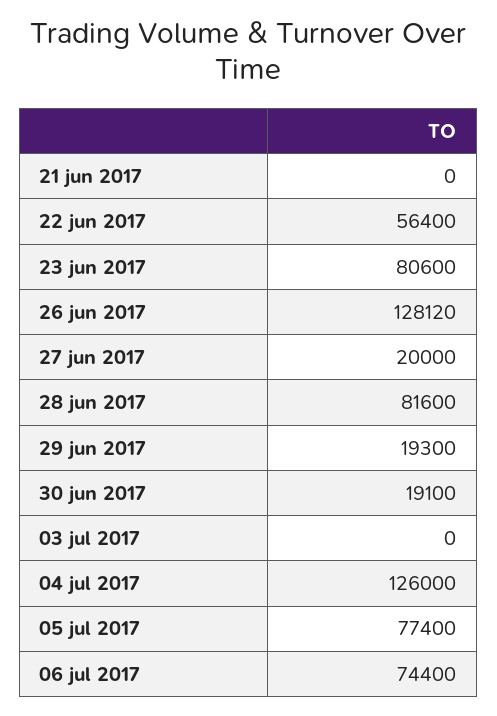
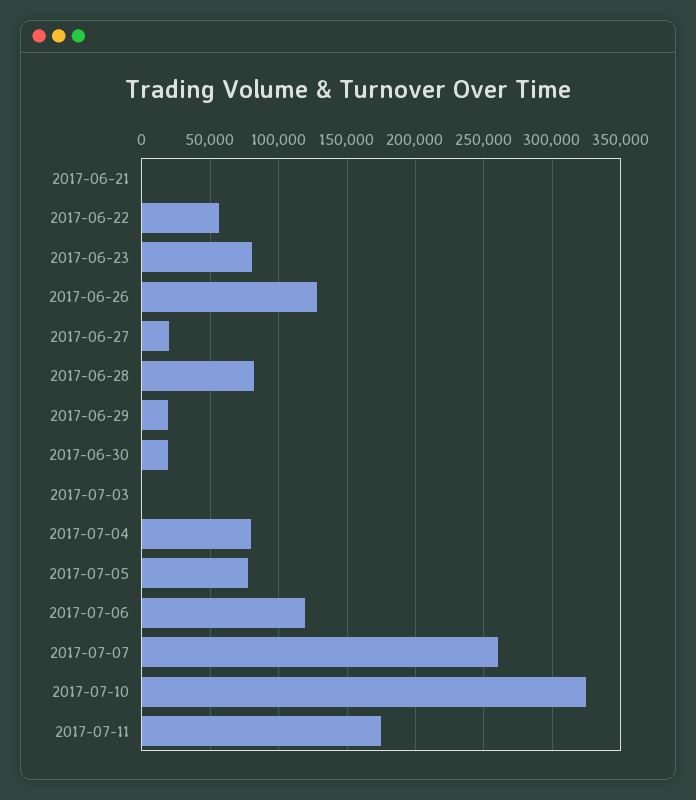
04 jul 2017: 126000 -> 80000
06 jul 2017: 74400 -> 120000
2017-07-07: none -> 260000
2017-07-10: none -> 325000
2017-07-11: none -> 175000

